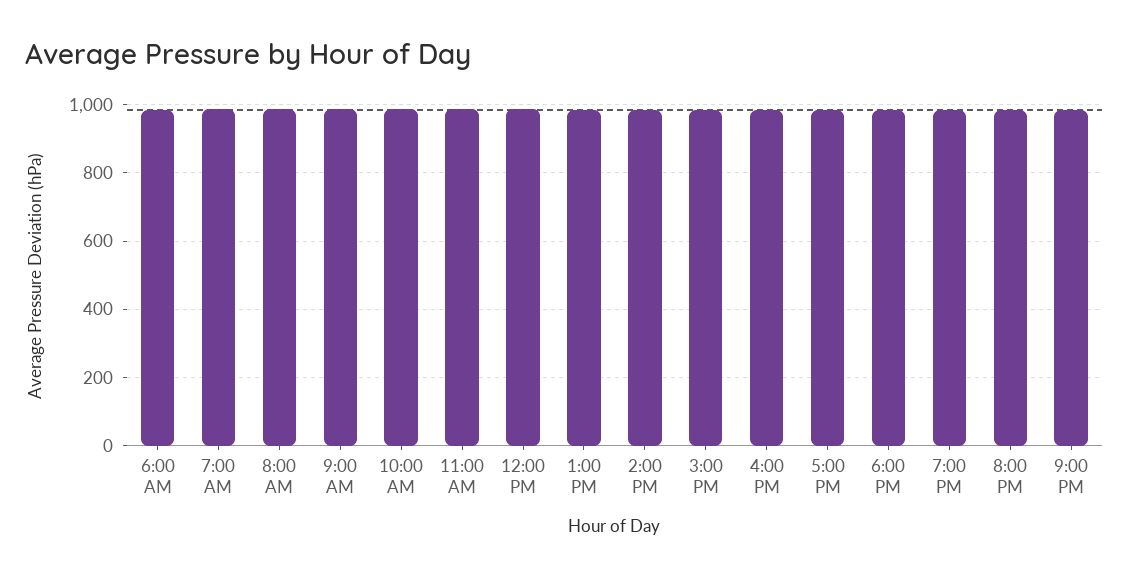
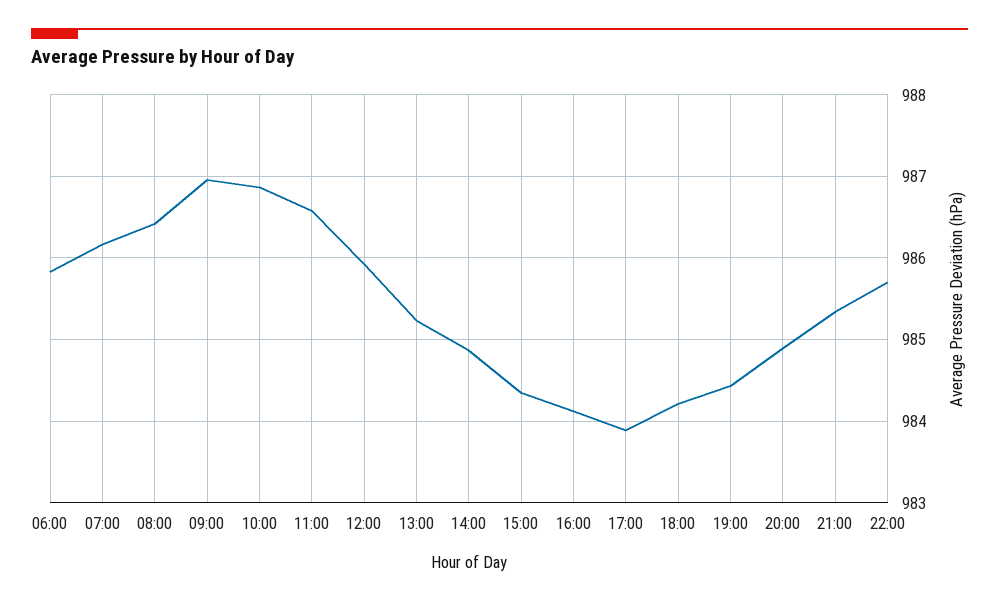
22:00: none -> 985.7

